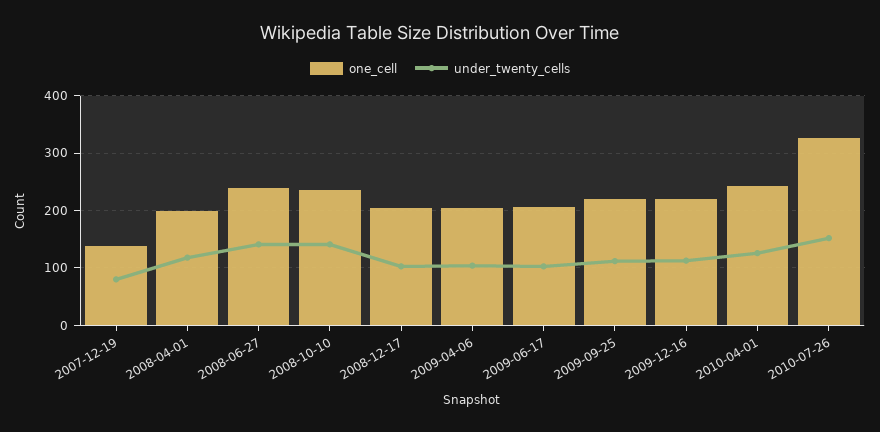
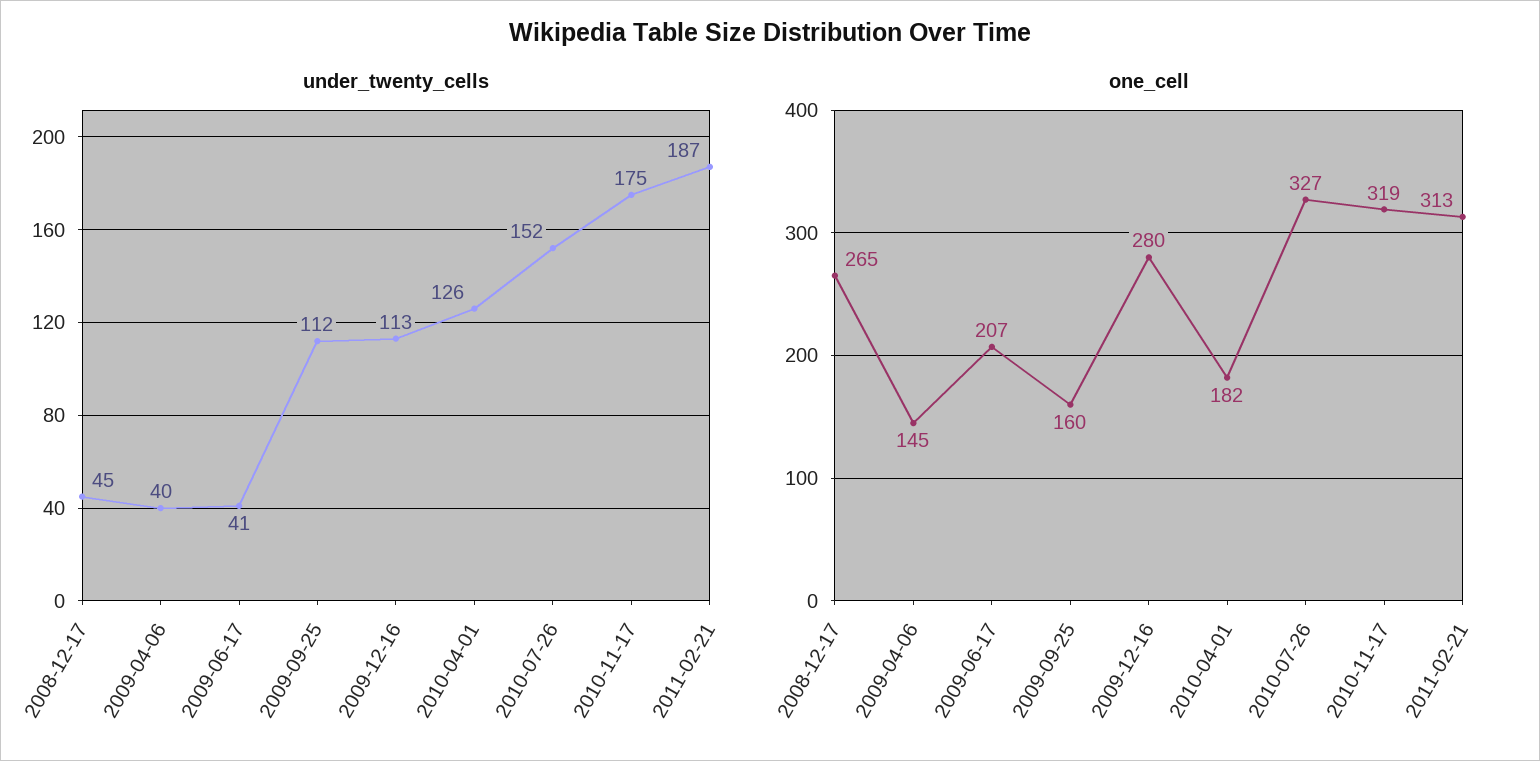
one_cell, 2007-12-19: 140 -> none
under_twenty_cells, 2007-12-19: 80 -> none
one_cell, 2008-04-01: 200 -> none
under_twenty_cells, 2008-04-01: 120 -> none
one_cell, 2008-06-27: 240 -> none
under_twenty_cells, 2008-06-27: 140 -> none
one_cell, 2008-10-10: 240 -> none
under_twenty_cells, 2008-10-10: 140 -> none
one_cell, 2008-12-17: 200 -> 265
under_twenty_cells, 2008-12-17: 100 -> 45
one_cell, 2009-04-06: 200 -> 145
under_twenty_cells, 2009-04-06: 100 -> 40
under_twenty_cells, 2009-06-17: 100 -> 41
one_cell, 2009-09-25: 220 -> 160
one_cell, 2009-12-16: 220 -> 280
one_cell, 2010-04-01: 240 -> 182
under_twenty_cells, 2010-11-17: none -> 175
under_twenty_cells, 2011-02-21: none -> 187
one_cell, 2010-11-17: none -> 319
one_cell, 2011-02-21: none -> 313

